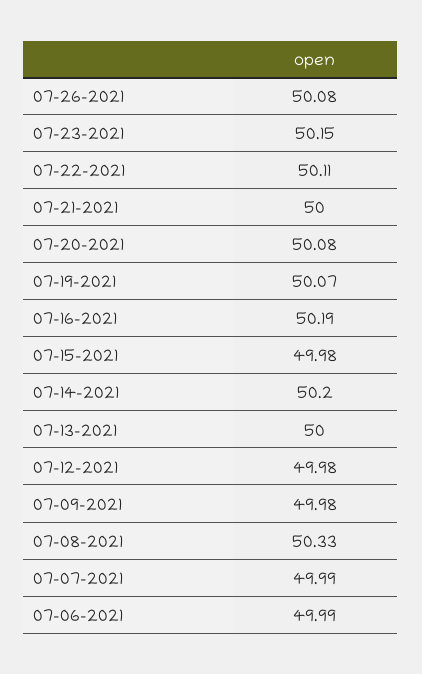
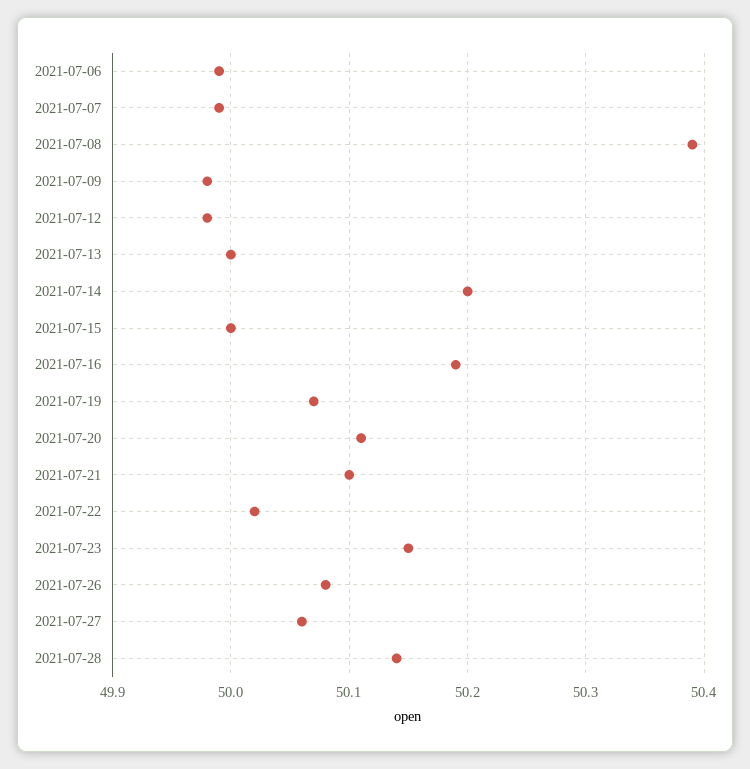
07-22-2021: 50.11 -> 50.02
07-21-2021: 50 -> 50.1
07-20-2021: 50.08 -> 50.11
07-15-2021: 49.98 -> 50
07-08-2021: 50.33 -> 50.39
2021-07-27: none -> 50.06
2021-07-28: none -> 50.14

